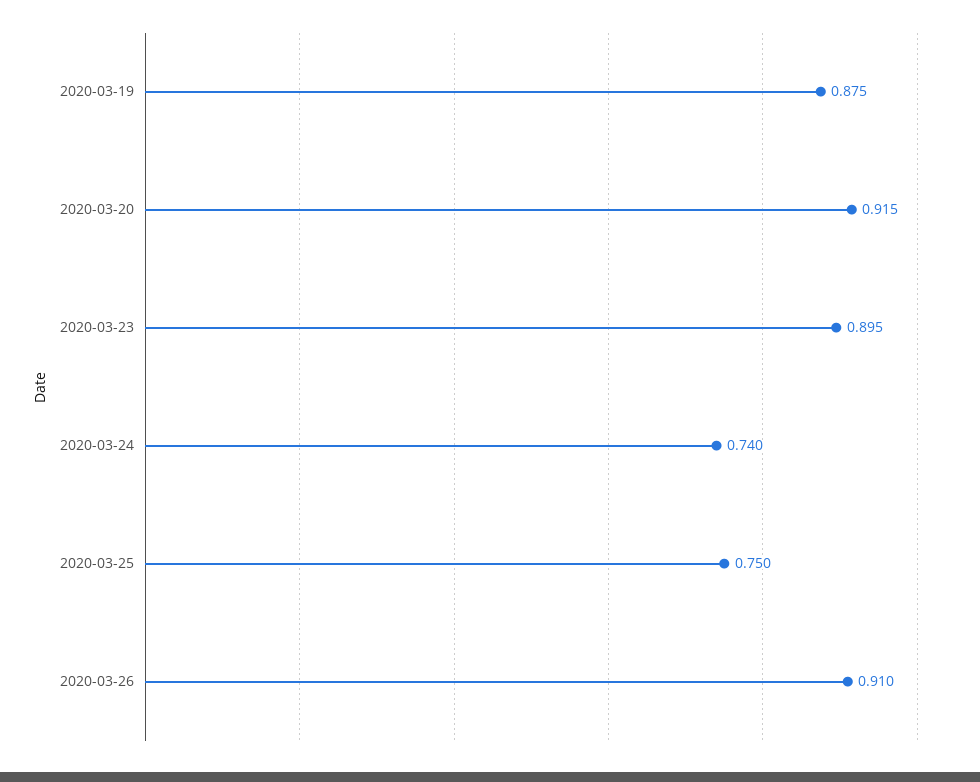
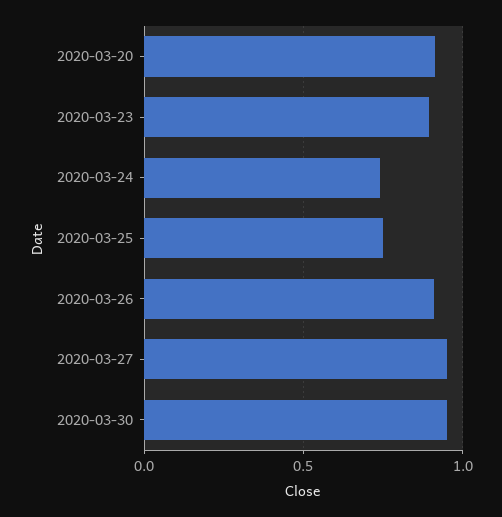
2020-03-19: 0.875 -> none
2020-03-27: none -> 0.95
2020-03-30: none -> 0.95

